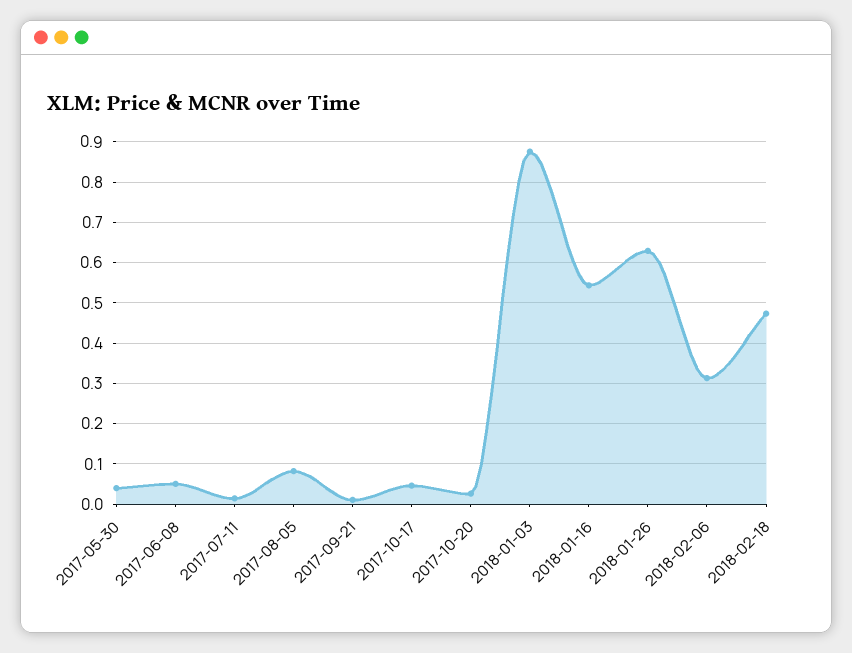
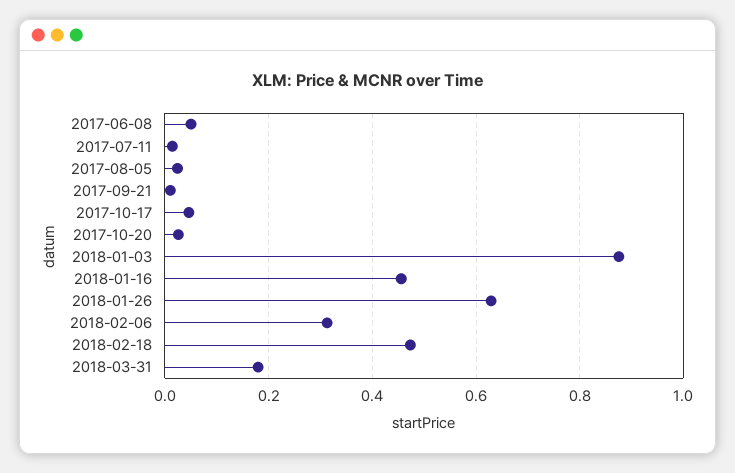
2017-05-30: 0.04 -> none
2017-08-05: 0.08 -> 0.02
2018-01-16: 0.54 -> 0.46
2018-03-31: none -> 0.18

